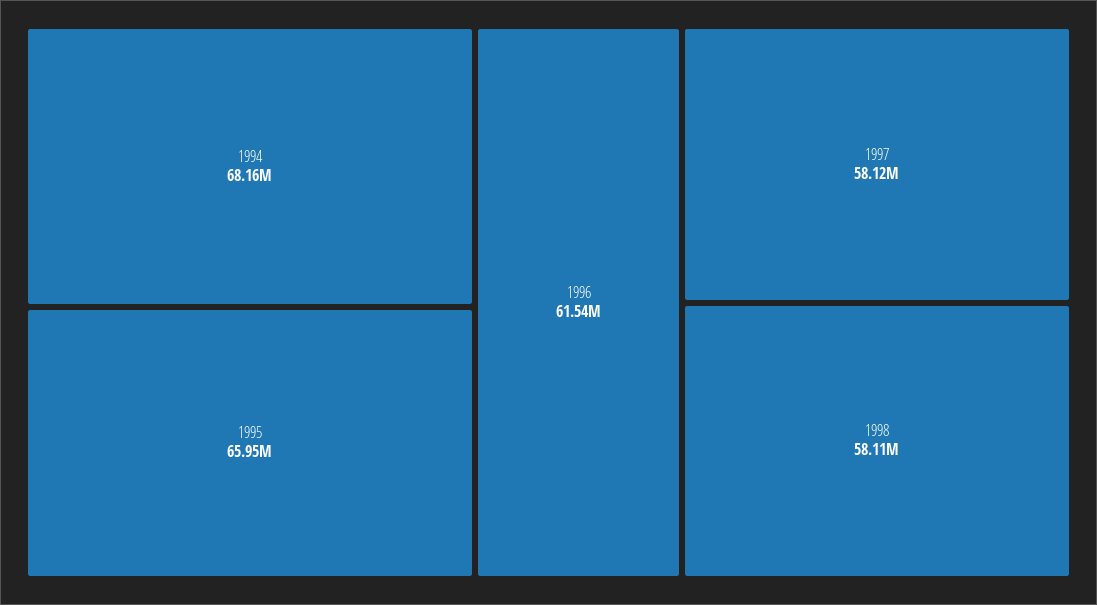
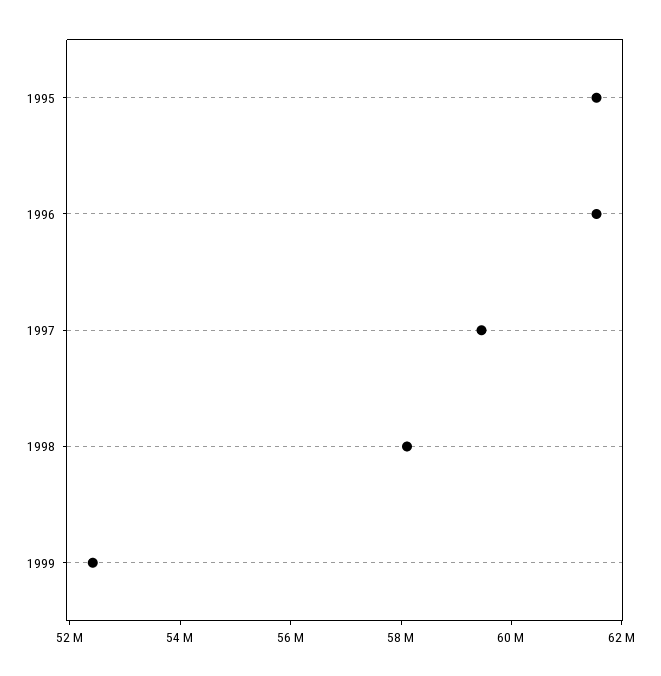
1994: 68160000 -> none
1995: 65950000 -> 61500000
1997: 58120000 -> 59500000
1999: none -> 52500000

